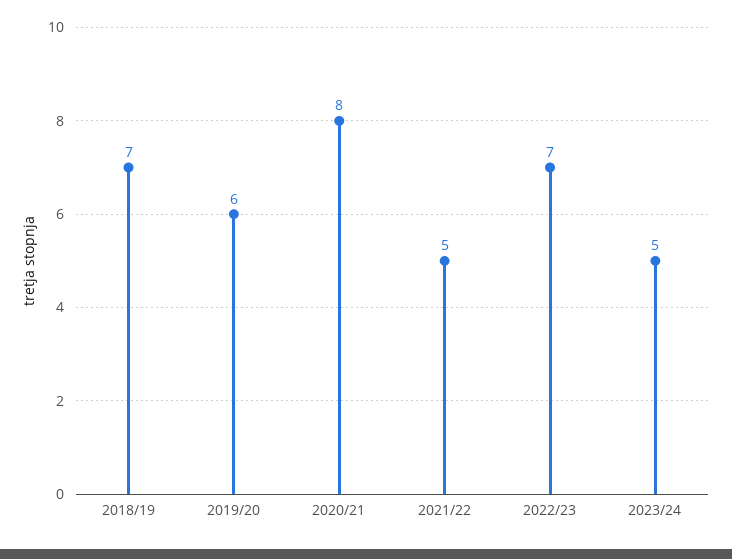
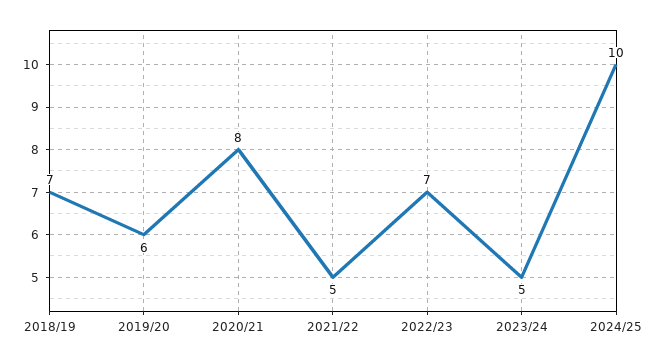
2024/25: none -> 10

